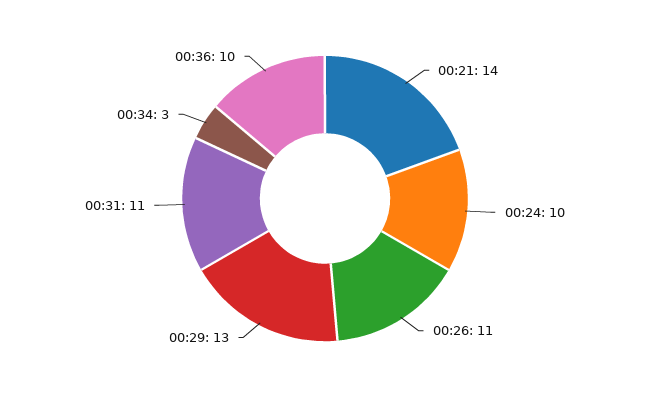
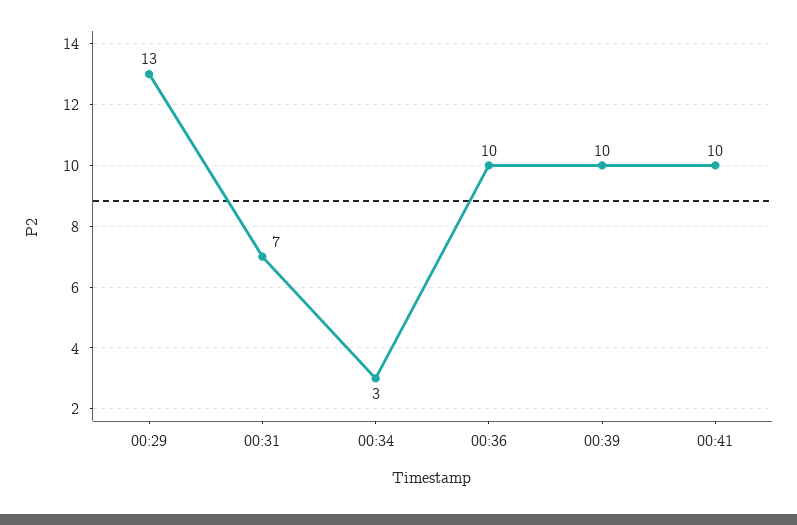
00:21: 14 -> none
00:24: 10 -> none
00:26: 11 -> none
00:31: 11 -> 7
00:39: none -> 10
00:41: none -> 10

